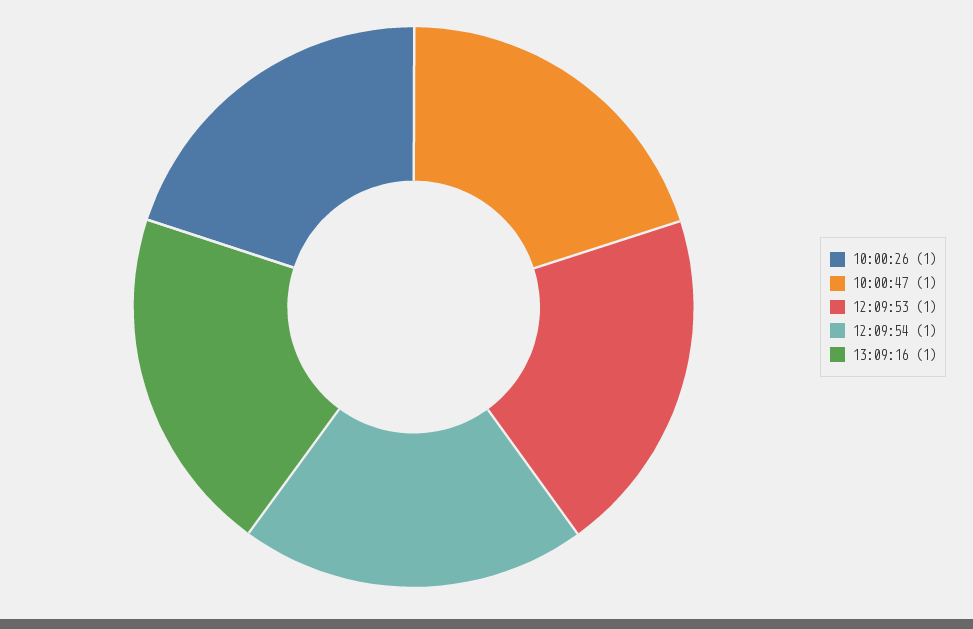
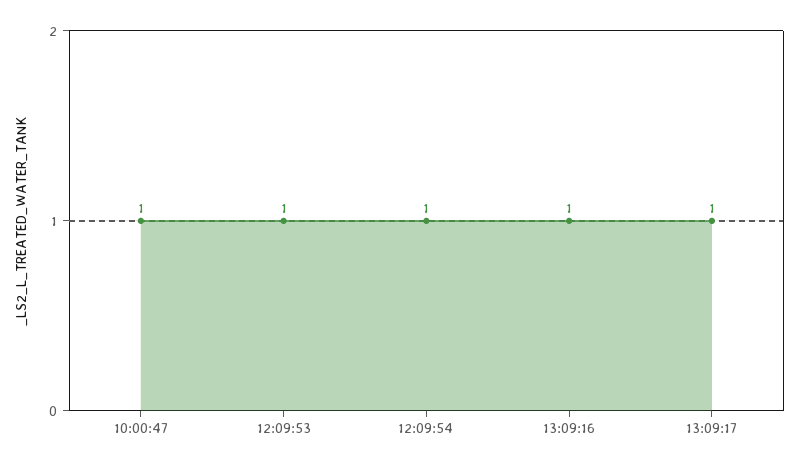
10:00:26: 1 -> none
13:09:17: none -> 1

